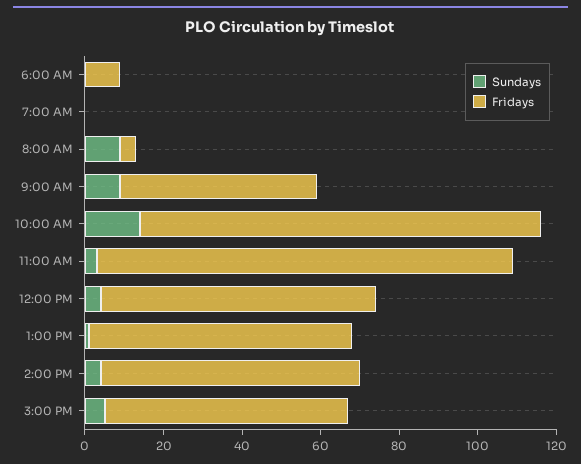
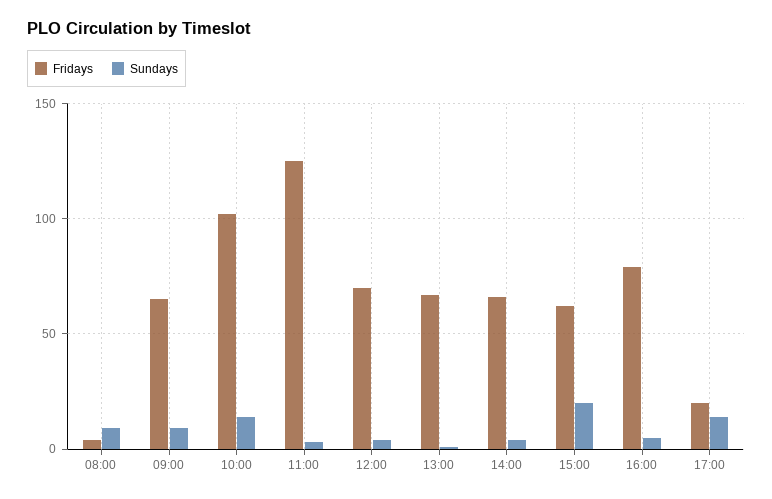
Sundays, 6:00 AM: 0 -> none
Fridays, 6:00 AM: 10 -> none
Sundays, 7:00 AM: 0 -> none
Fridays, 7:00 AM: 0 -> none
Fridays, 9:00 AM: 50 -> 65
Fridays, 11:00 AM: 105 -> 125
Sundays, 3:00 PM: 5 -> 20
Fridays, 16:00: none -> 80
Sundays, 16:00: none -> 5
Fridays, 17:00: none -> 20
Sundays, 17:00: none -> 15

